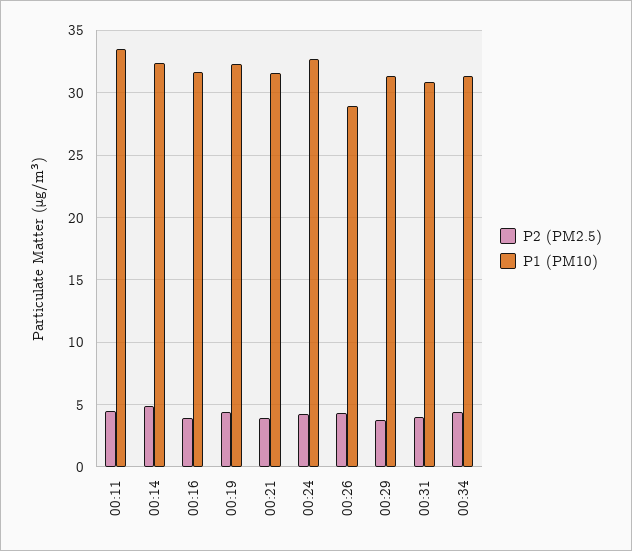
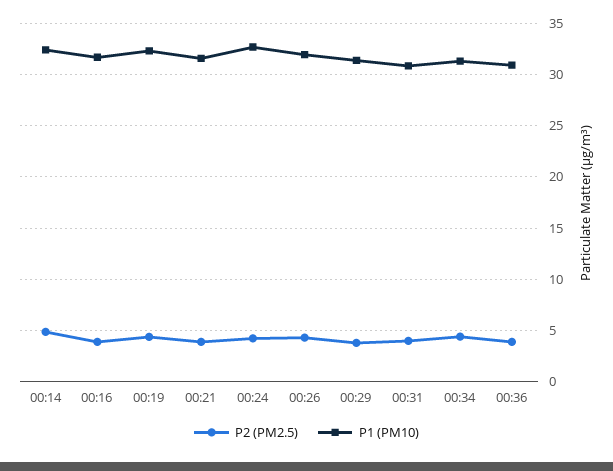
P2 (PM2.5), 00:11: 4.5 -> none
P1 (PM10), 00:11: 33.5 -> none
P1 (PM10), 00:26: 29 -> 32
P2 (PM2.5), 00:36: none -> 4
P1 (PM10), 00:36: none -> 31

